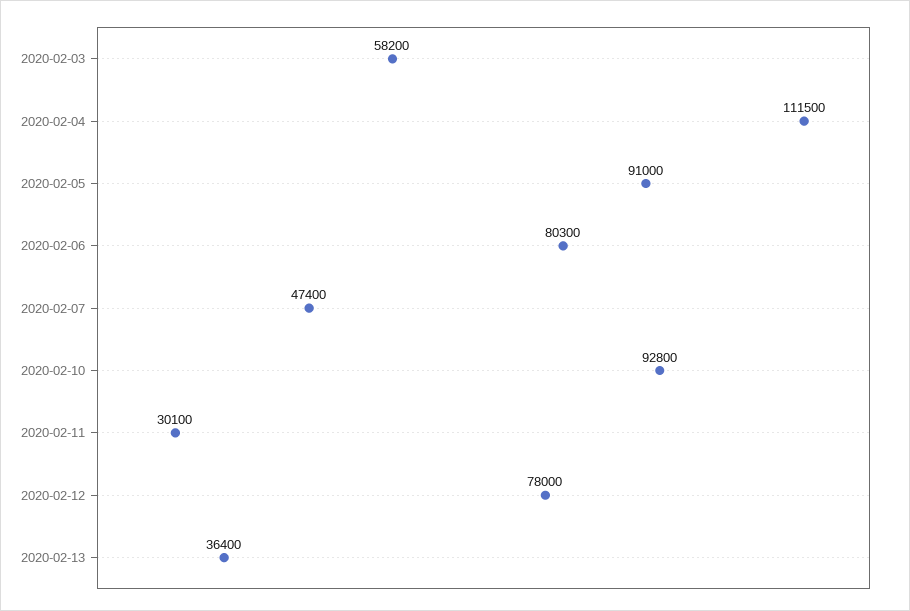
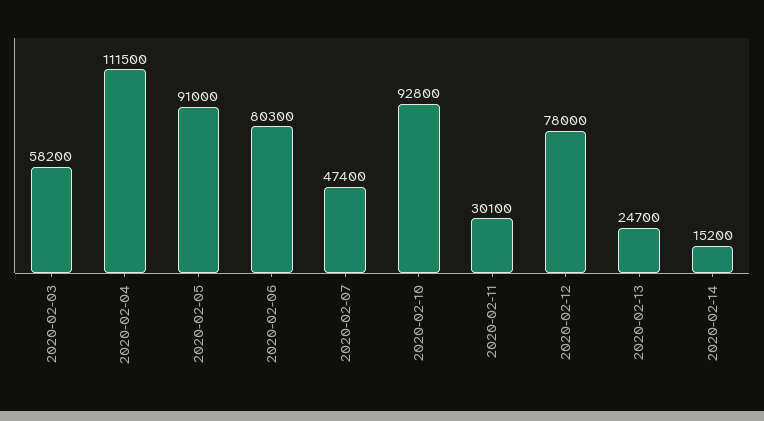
2020-02-13: 36400 -> 24700
2020-02-14: none -> 15200

